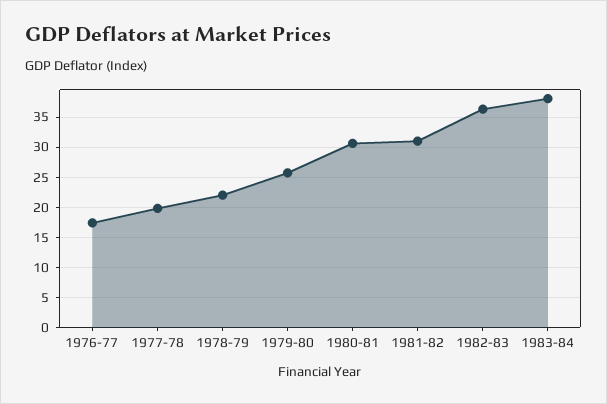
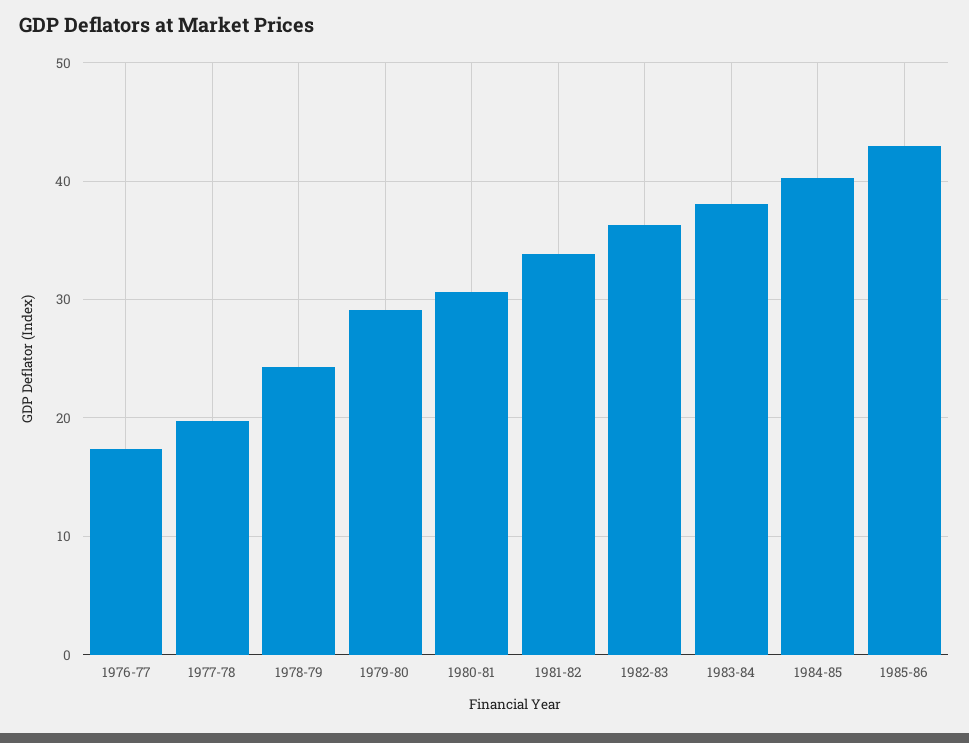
1978-79: 22 -> 24
1979-80: 26 -> 29
1981-82: 31 -> 34
1984-85: none -> 40
1985-86: none -> 43

